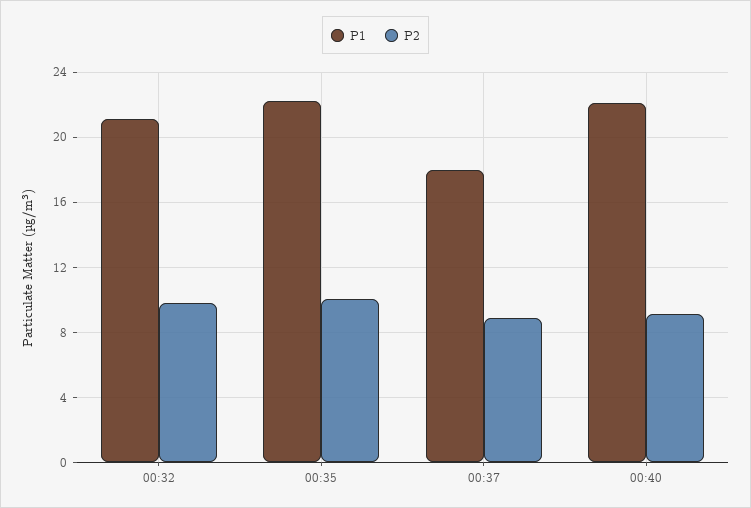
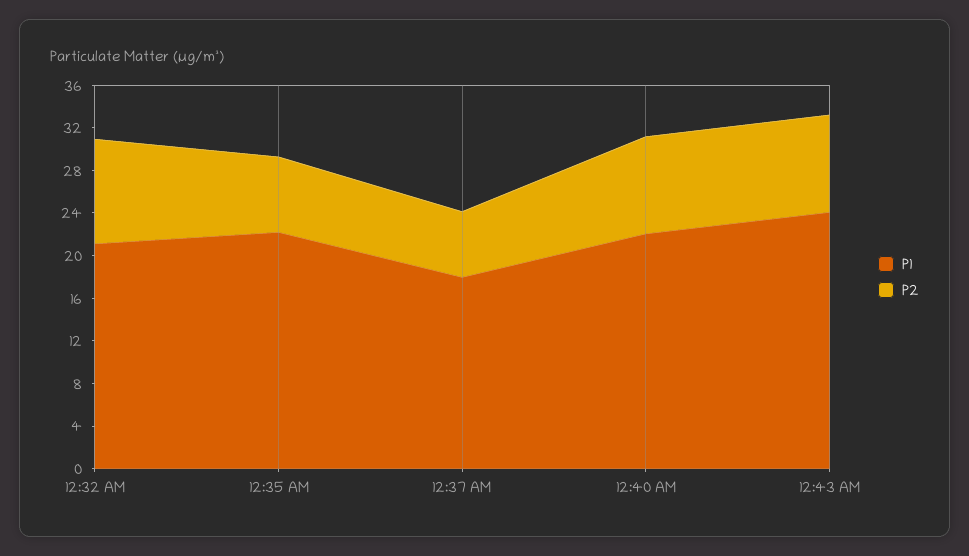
P2, 00:35: 10 -> 7
P2, 00:37: 9 -> 6
P1, 12:43 AM: none -> 24
P2, 12:43 AM: none -> 9

